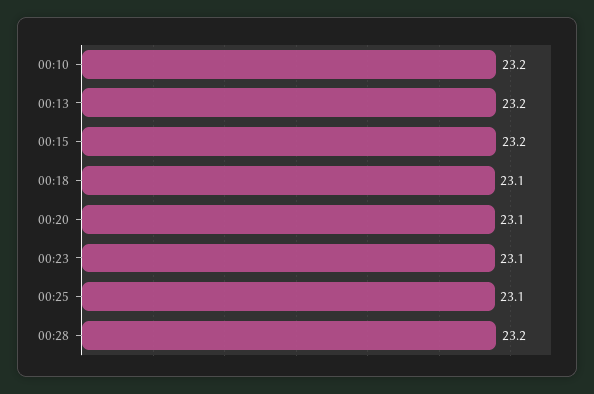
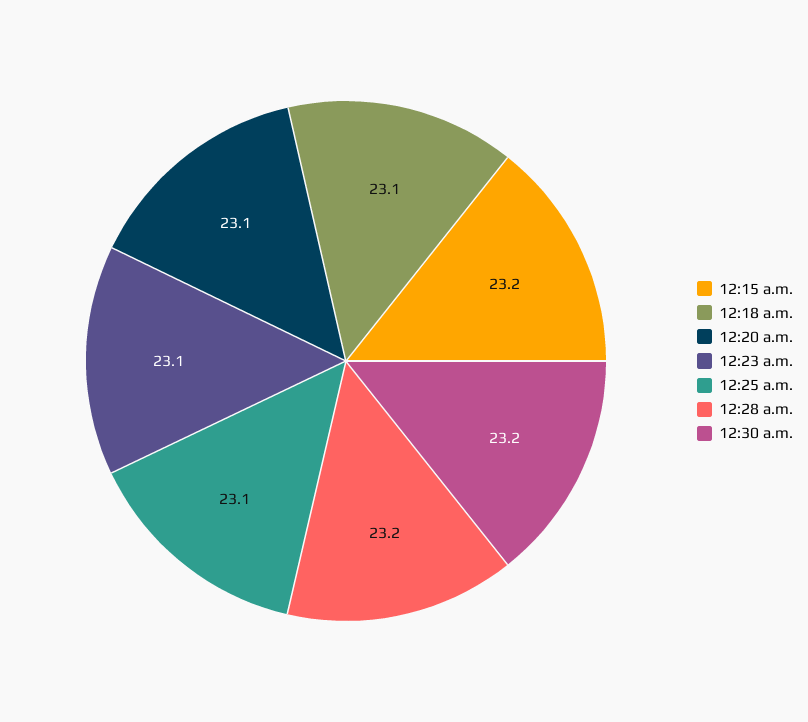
00:10: 23.2 -> none
00:13: 23.2 -> none
12:30 a.m.: none -> 23.2

